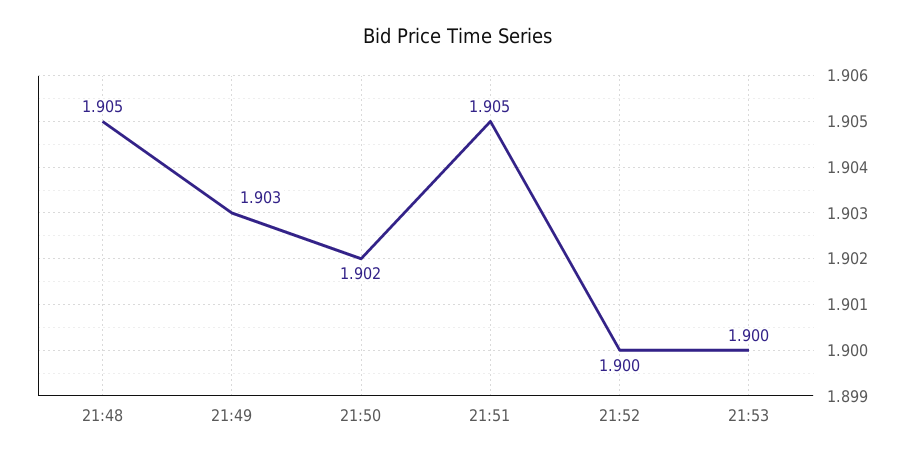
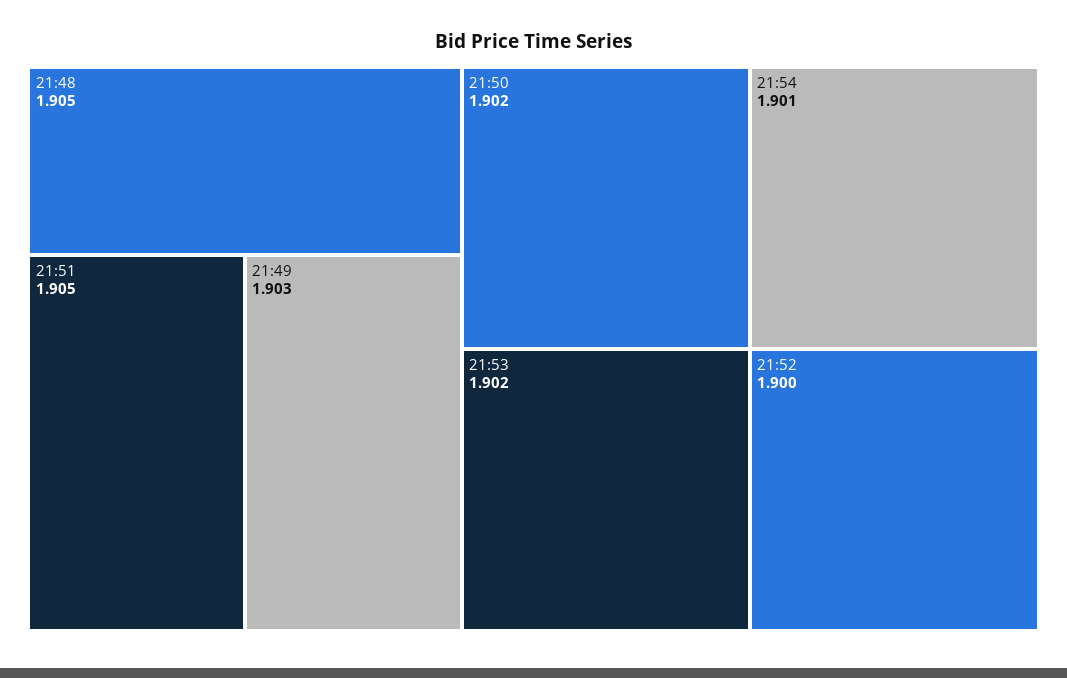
21:53: 1.9 -> 1.902
21:54: none -> 1.901

